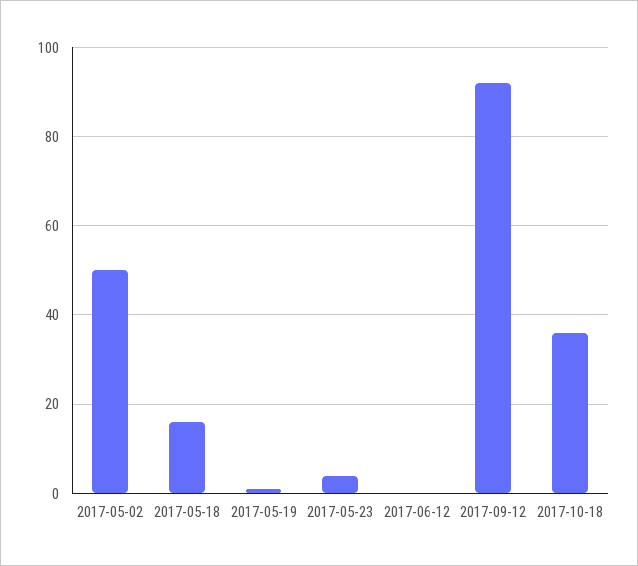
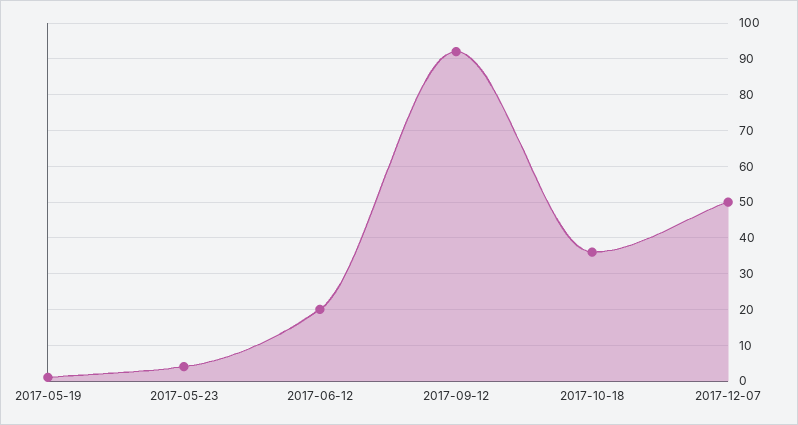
2017-05-02: 50 -> none
2017-05-18: 15 -> none
2017-06-12: 0 -> 20
2017-12-07: none -> 50

